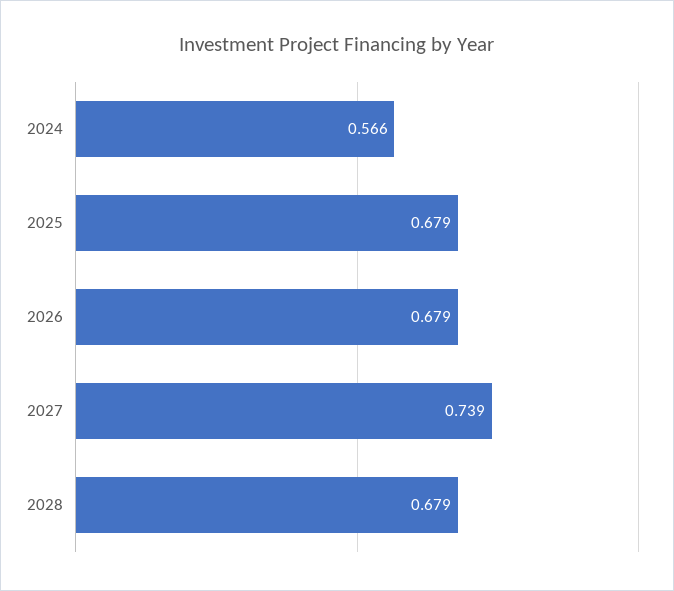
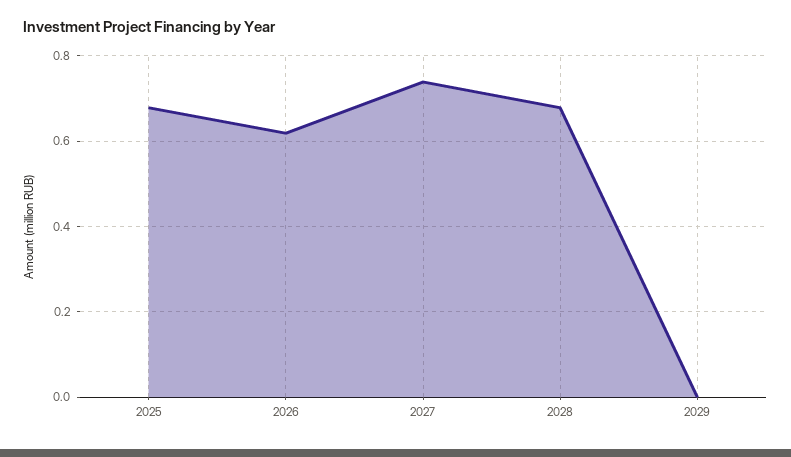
2024: 0.566 -> none
2026: 0.679 -> 0.62
2029: none -> 0

